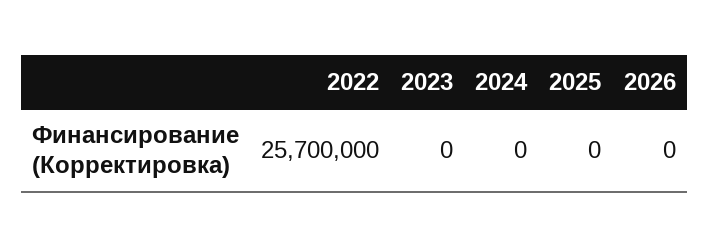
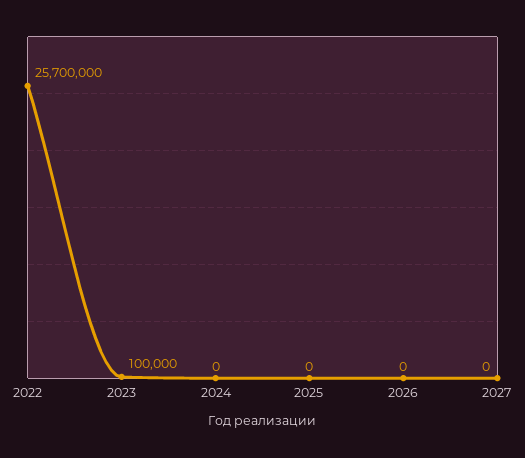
2023: 0 -> 100000
2027: none -> 0

